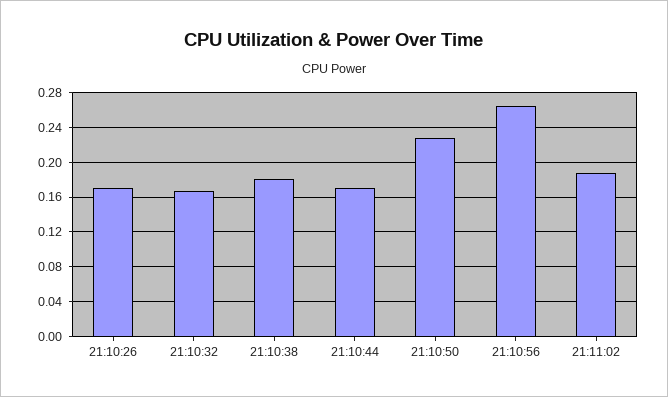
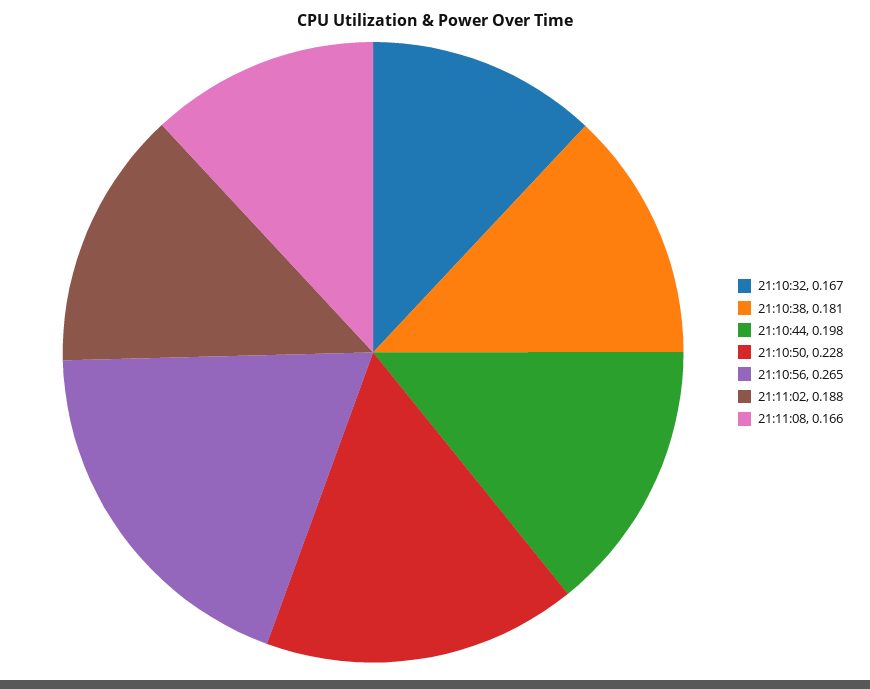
21:10:26: 0.17 -> none
21:10:44: 0.17 -> 0.198
21:11:08: none -> 0.166

